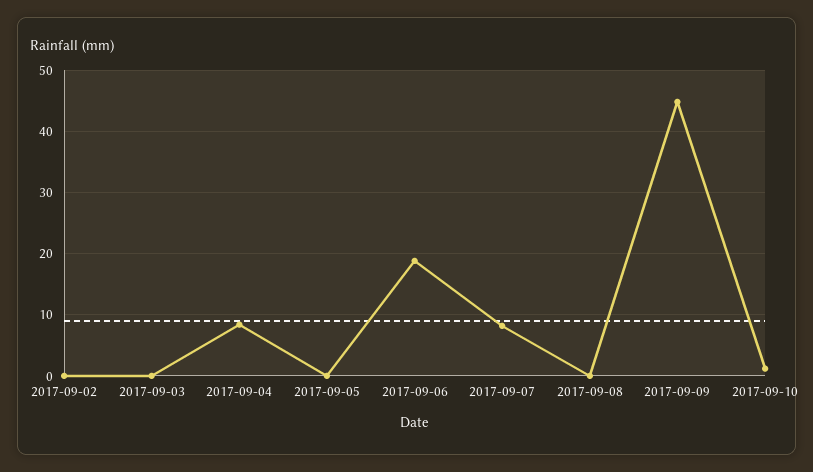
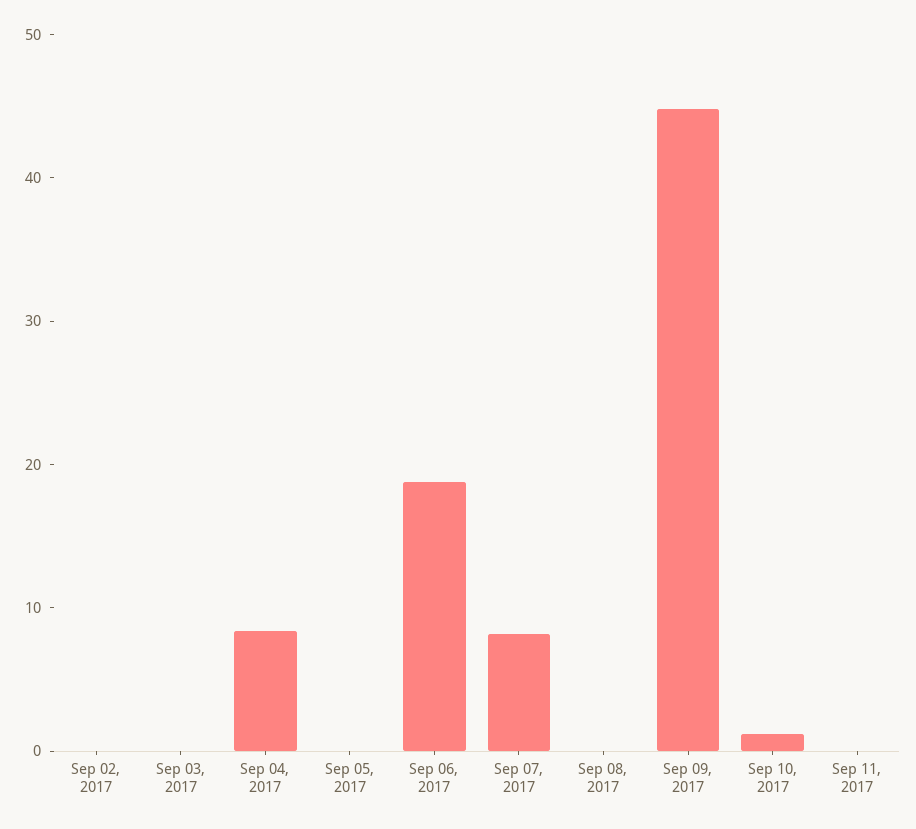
Sep 11, 2017: none -> 0

